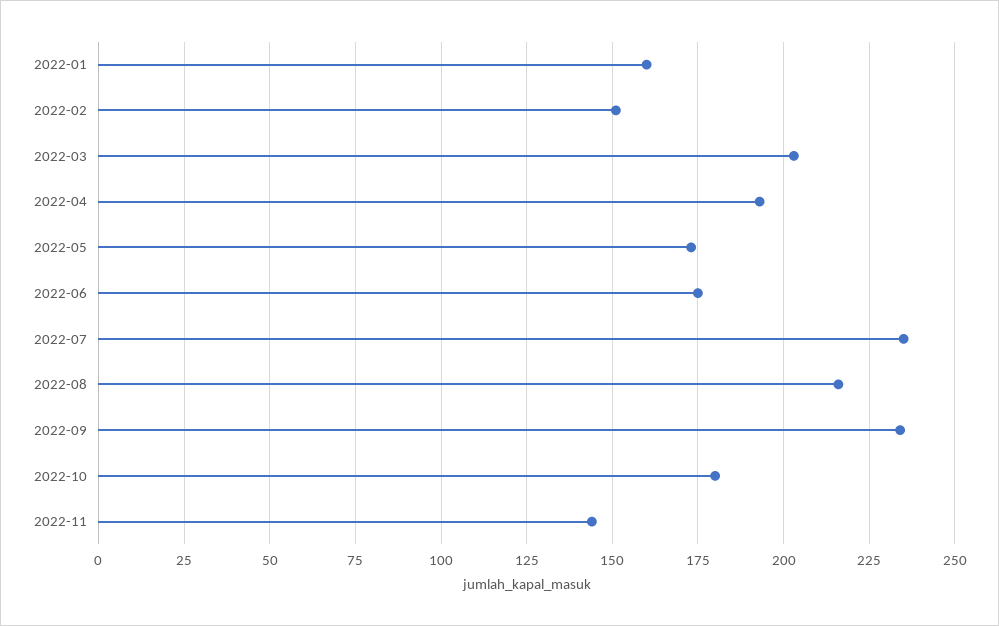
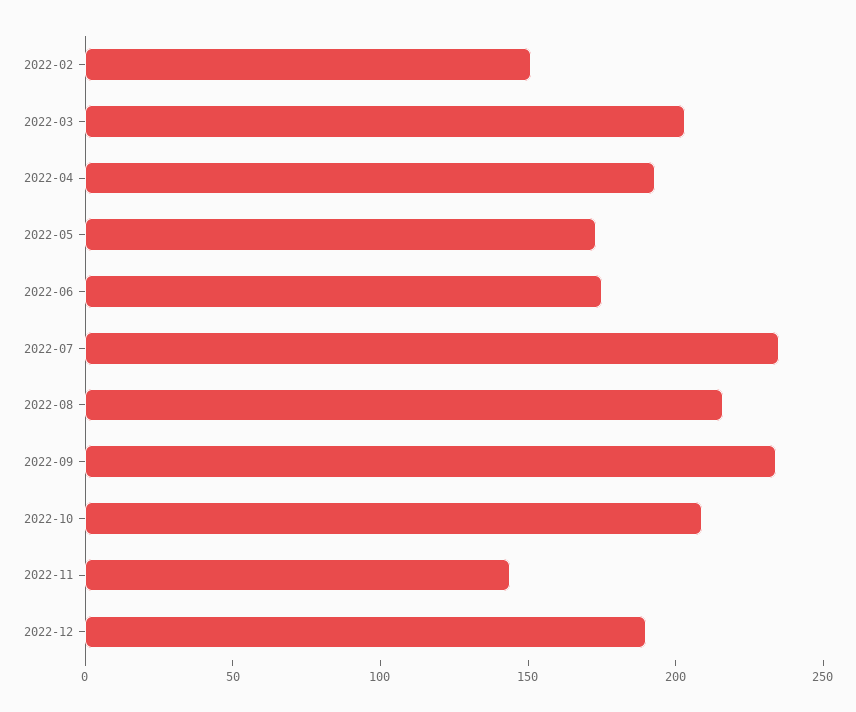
2022-01: 160 -> none
2022-10: 180 -> 210
2022-12: none -> 190

